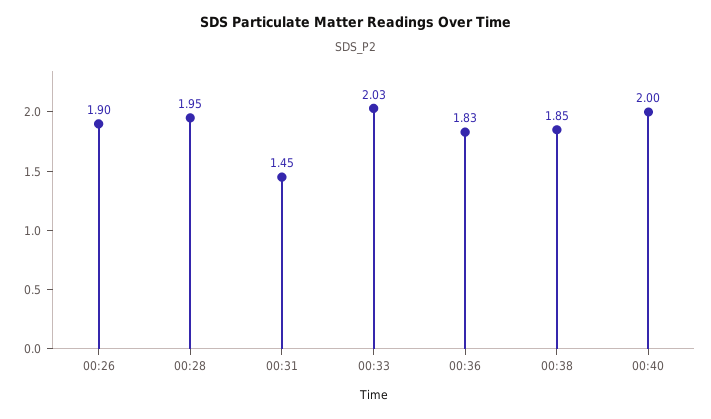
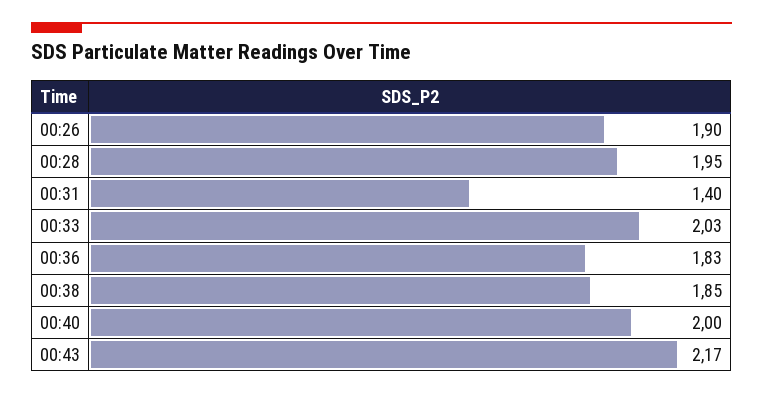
00:31: 1.45 -> 1.4
00:43: none -> 2.17

